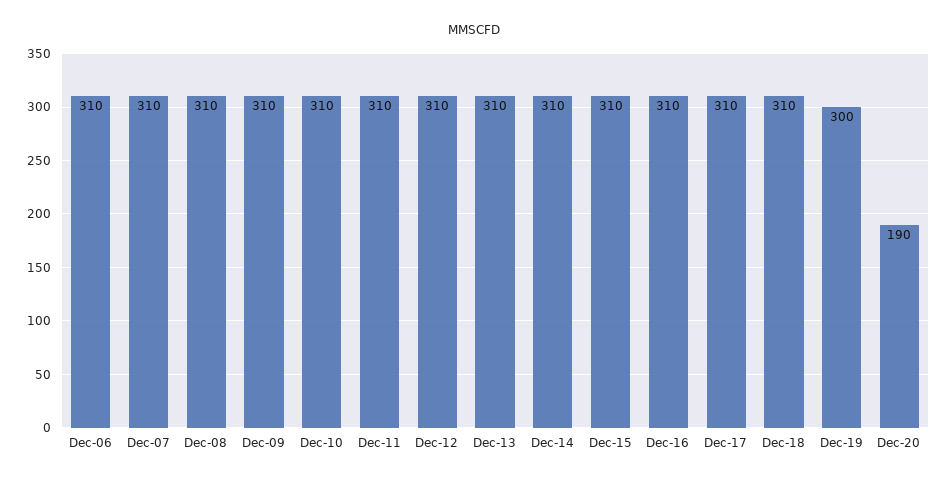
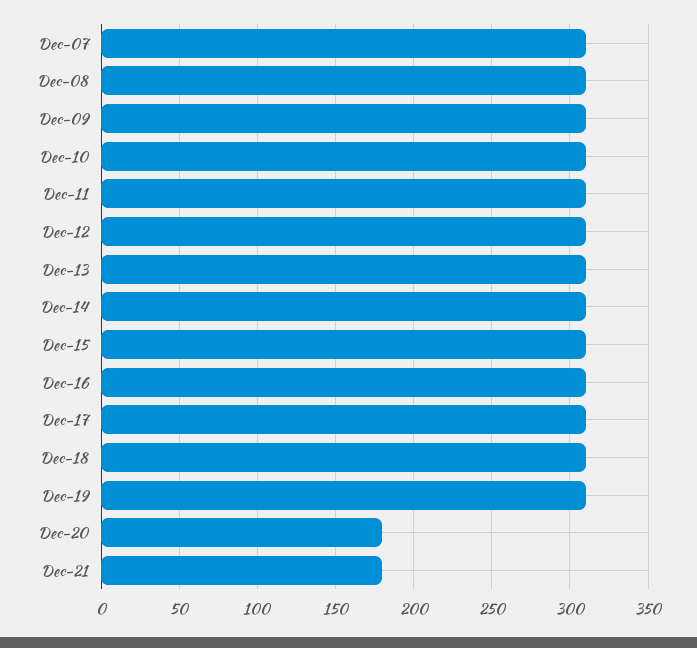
Dec-06: 310 -> none
Dec-19: 300 -> 310
Dec-20: 190 -> 180
Dec-21: none -> 180

